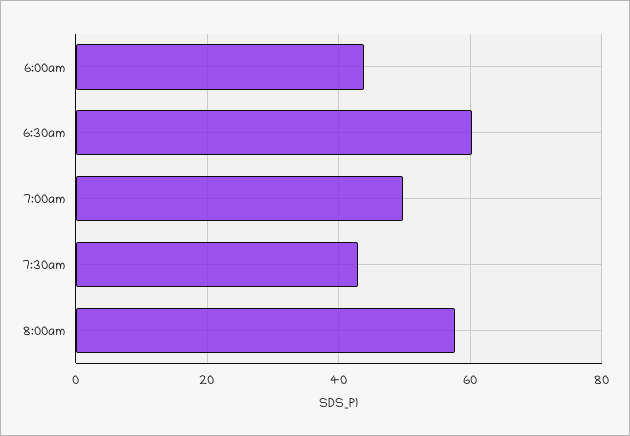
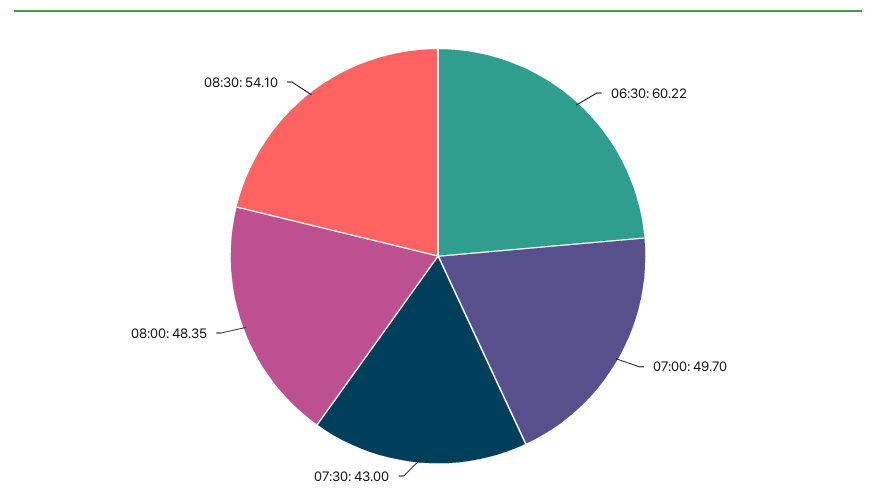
6:00am: 44 -> none
8:00am: 58 -> 48.35
08:30: none -> 54.1

